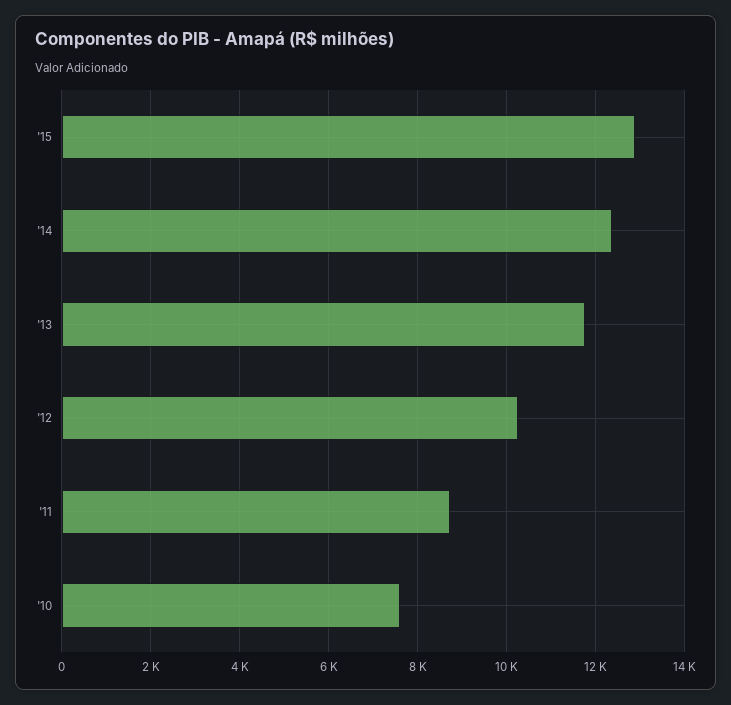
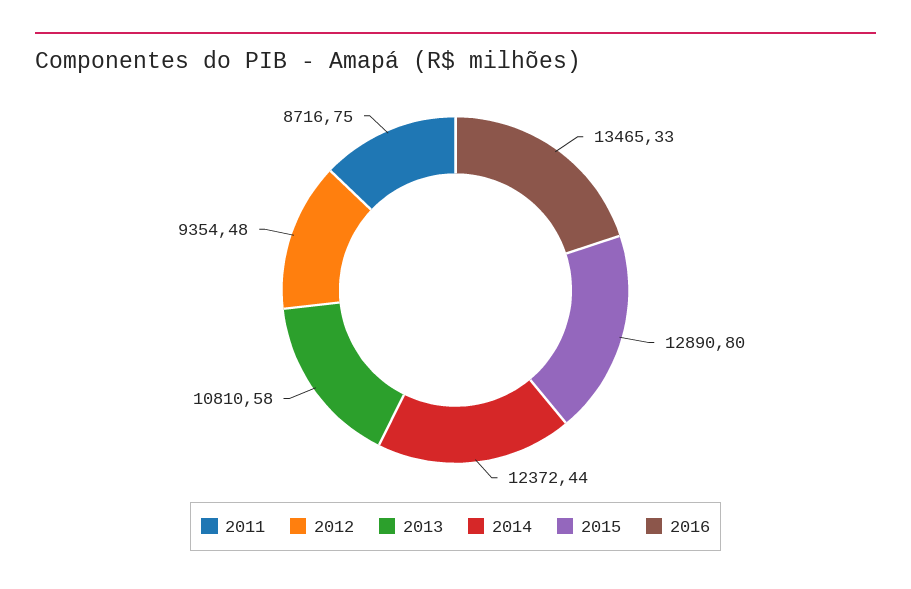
'13: 11800 -> 10810.58
'12: 10200 -> 9354.48
'10: 7600 -> none
2016: none -> 13465.33

